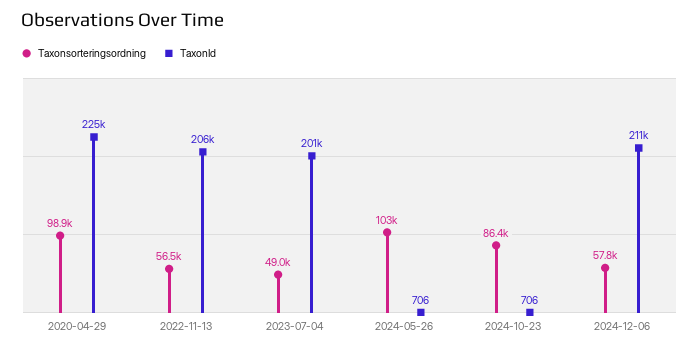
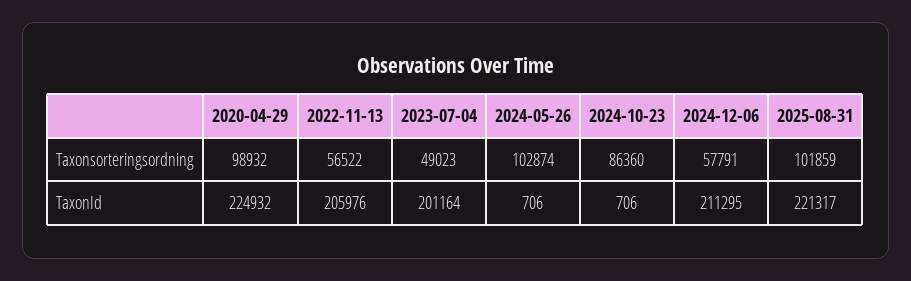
Taxonsorteringsordning, 2025-08-31: none -> 101859
TaxonId, 2025-08-31: none -> 221317

